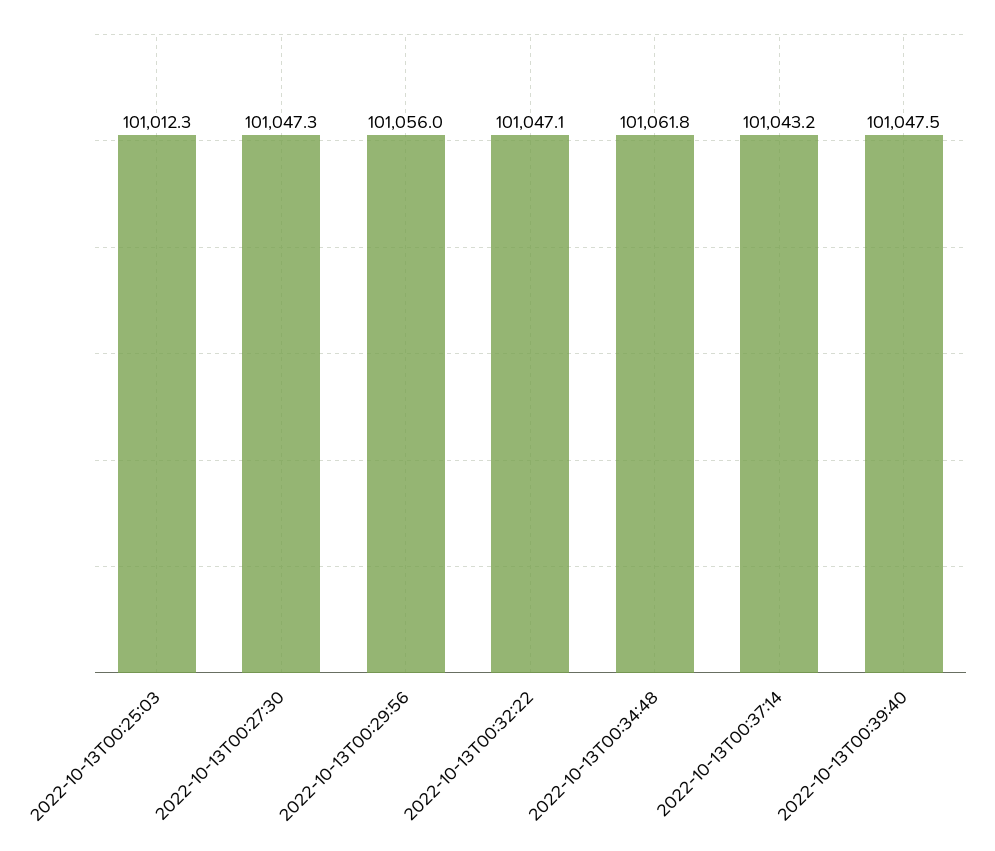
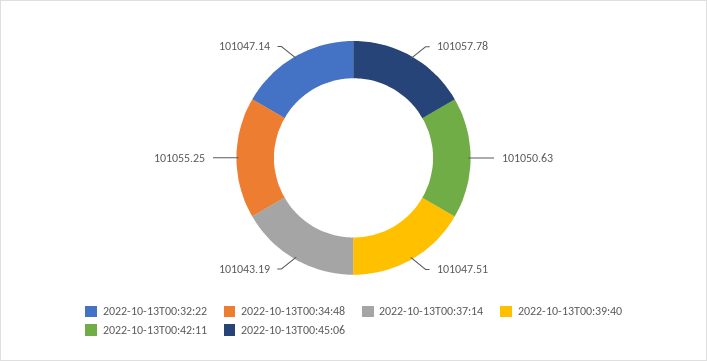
2022-10-13T00:25:03: 101012.3 -> none
2022-10-13T00:27:30: 101047.3 -> none
2022-10-13T00:29:56: 101056 -> none
2022-10-13T00:34:48: 101061.8 -> 101055.25
2022-10-13T00:42:11: none -> 101050.63
2022-10-13T00:45:06: none -> 101057.78

